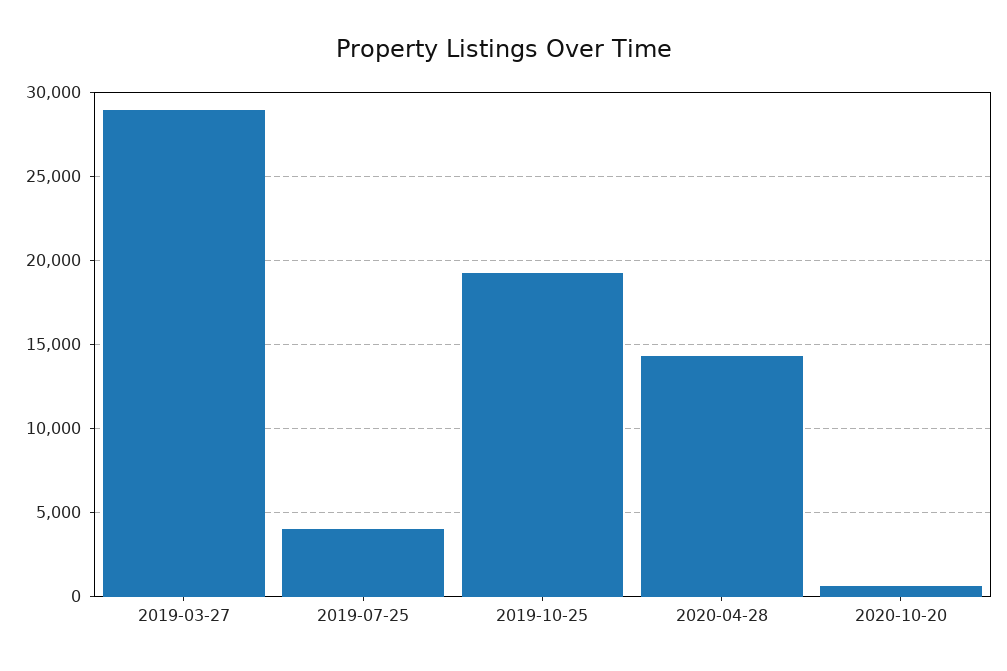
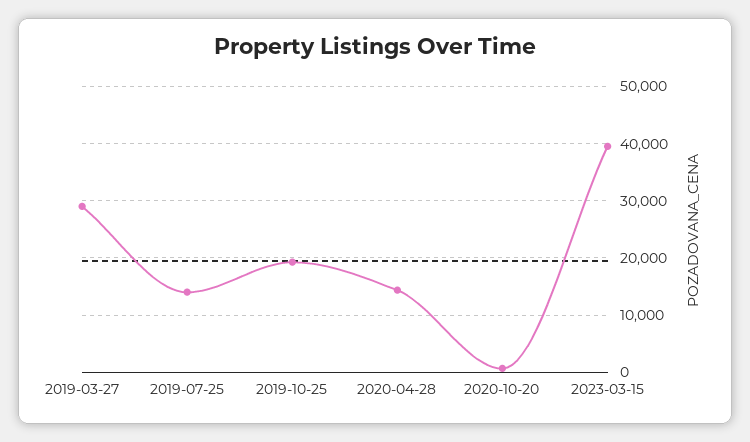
2019-07-25: 4000 -> 14000
2023-03-15: none -> 40000

